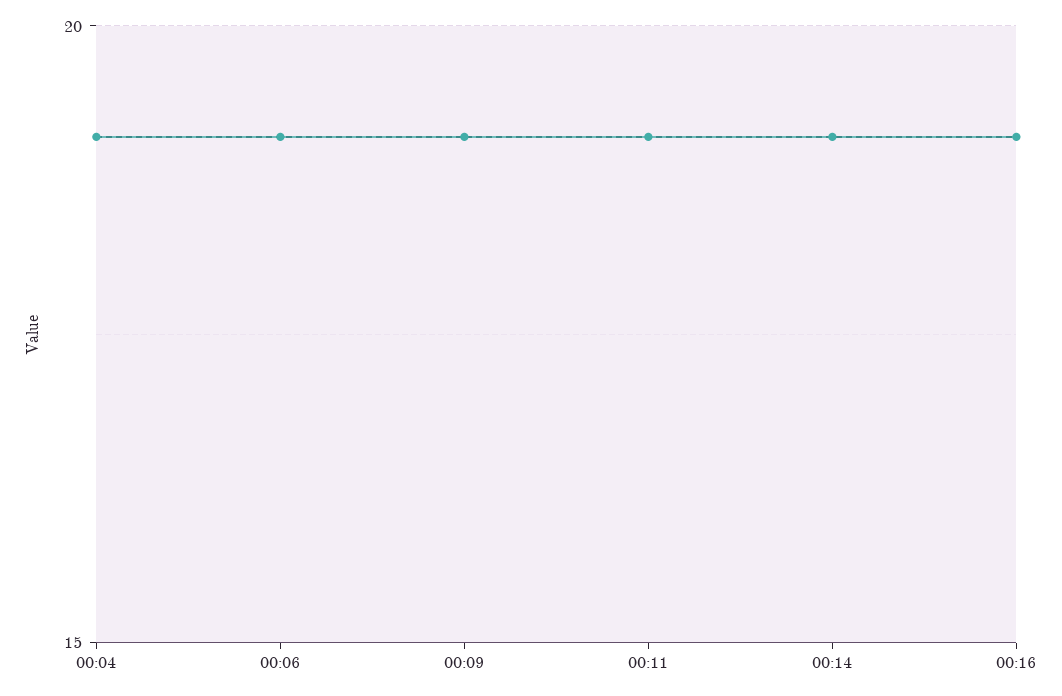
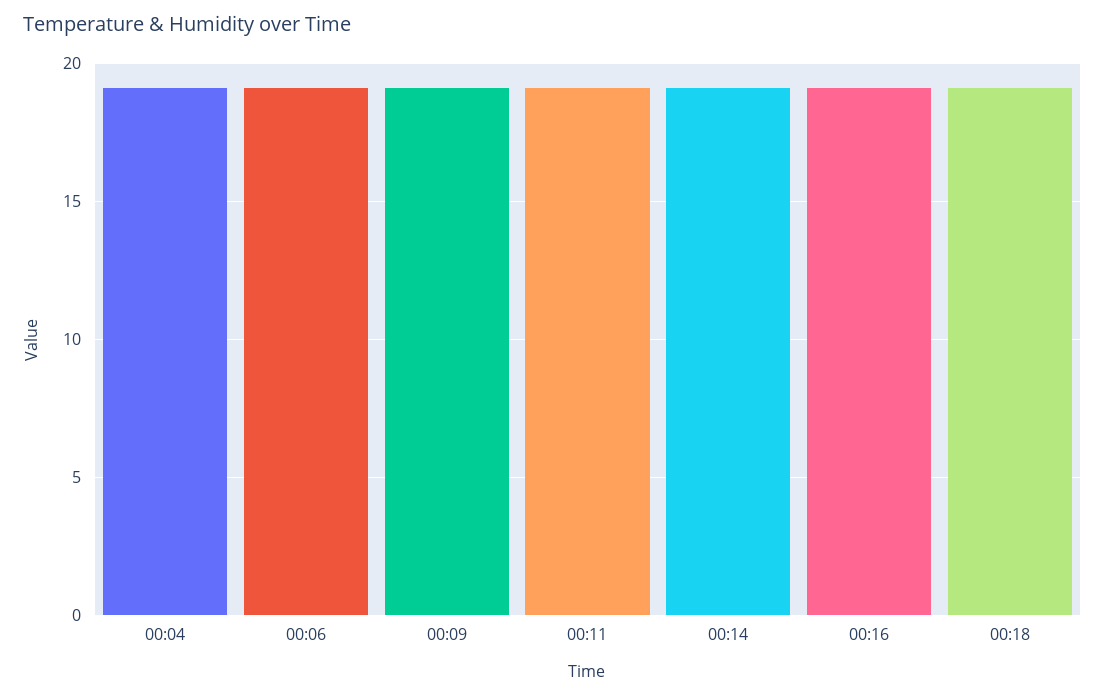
00:18: none -> 19

